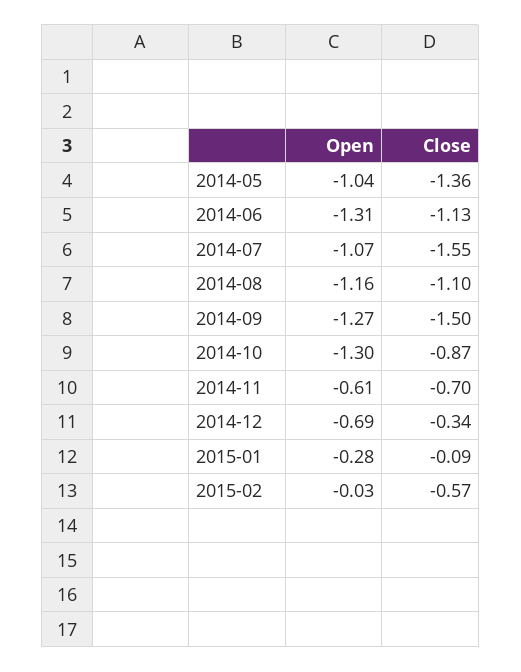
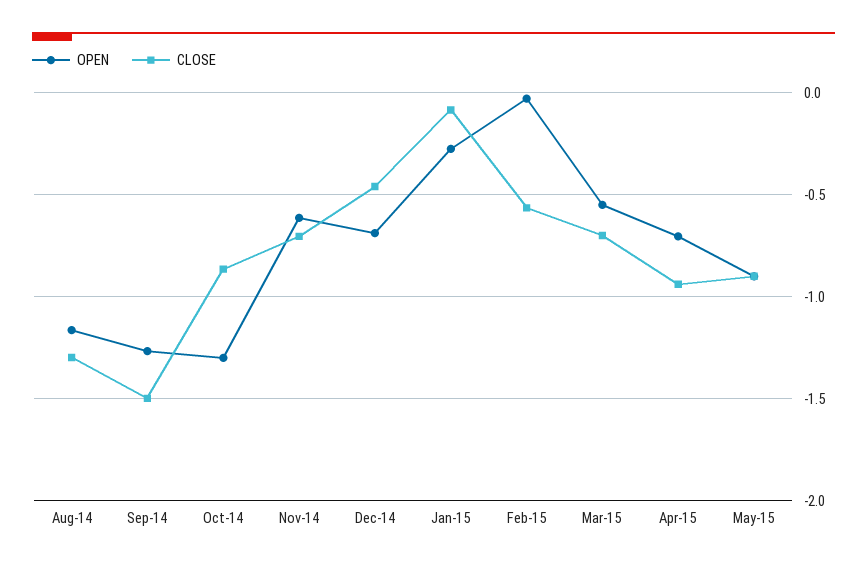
Open, 2014-05: -1.04 -> none
Close, 2014-05: -1.36 -> none
Open, 2014-06: -1.31 -> none
Close, 2014-06: -1.13 -> none
Open, 2014-07: -1.07 -> none
Close, 2014-07: -1.55 -> none
Close, 2014-08: -1.1 -> -1.3
Close, 2014-12: -0.34 -> -0.45
Open, Mar-15: none -> -0.55
Close, Mar-15: none -> -0.7
Open, Apr-15: none -> -0.7
Close, Apr-15: none -> -0.95
Open, May-15: none -> -0.9
Close, May-15: none -> -0.9

